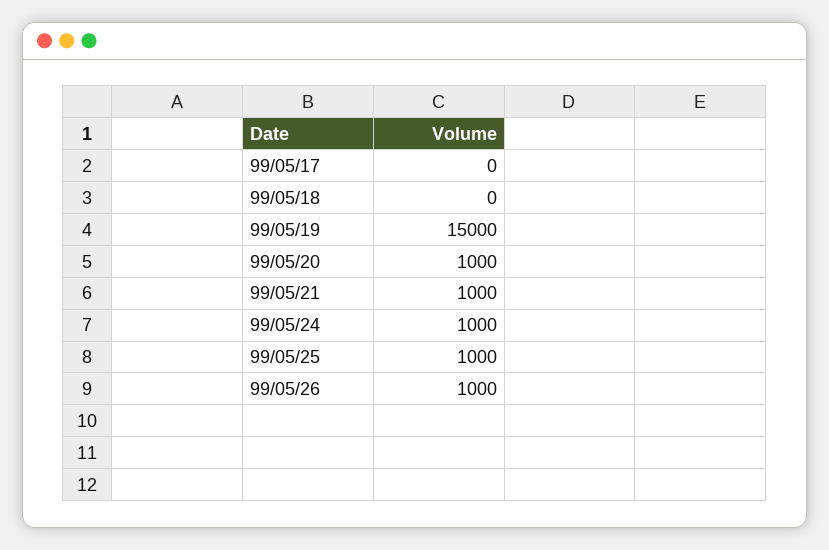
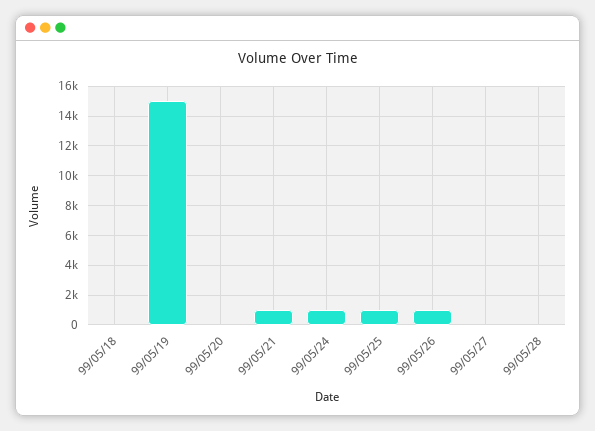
99/05/17: 0 -> none
99/05/20: 1000 -> 0
99/05/27: none -> 0
99/05/28: none -> 0

